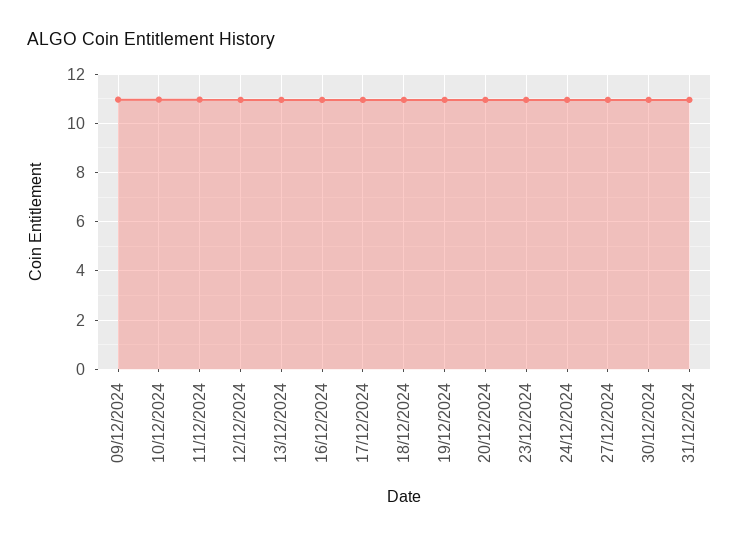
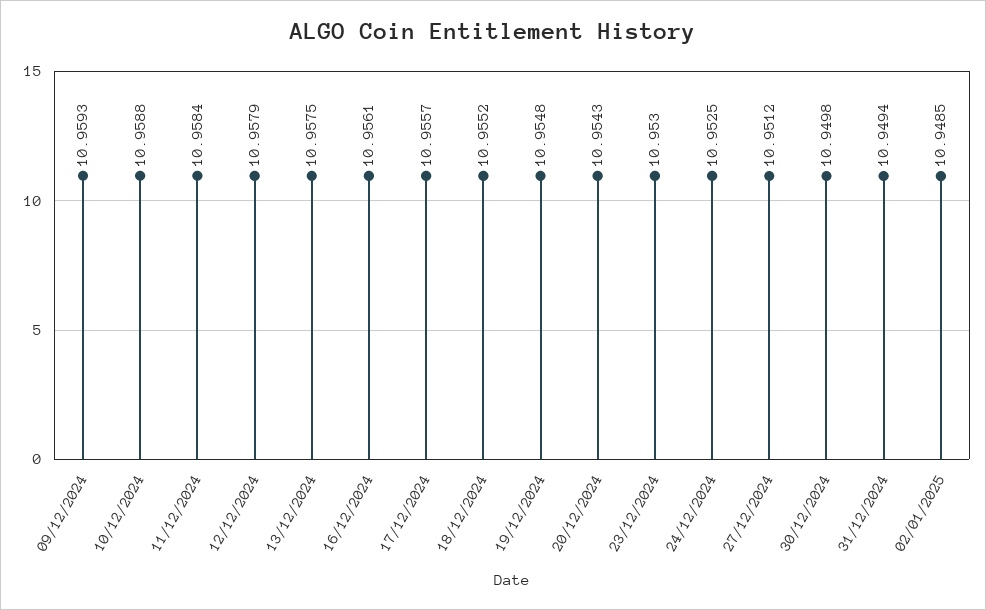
02/01/2025: none -> 10.9485

